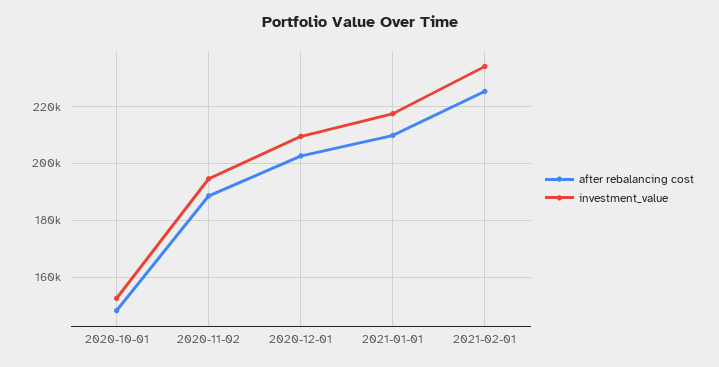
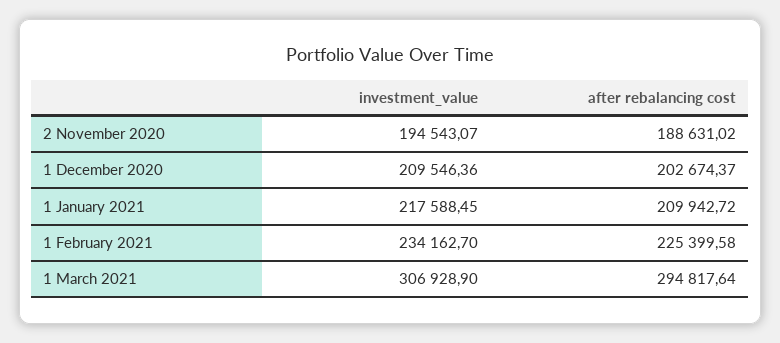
after rebalancing cost, 2020-10-01: 147500 -> none
investment_value, 2020-10-01: 152500 -> none
investment_value, 1 March 2021: none -> 306928.9
after rebalancing cost, 1 March 2021: none -> 294817.64

